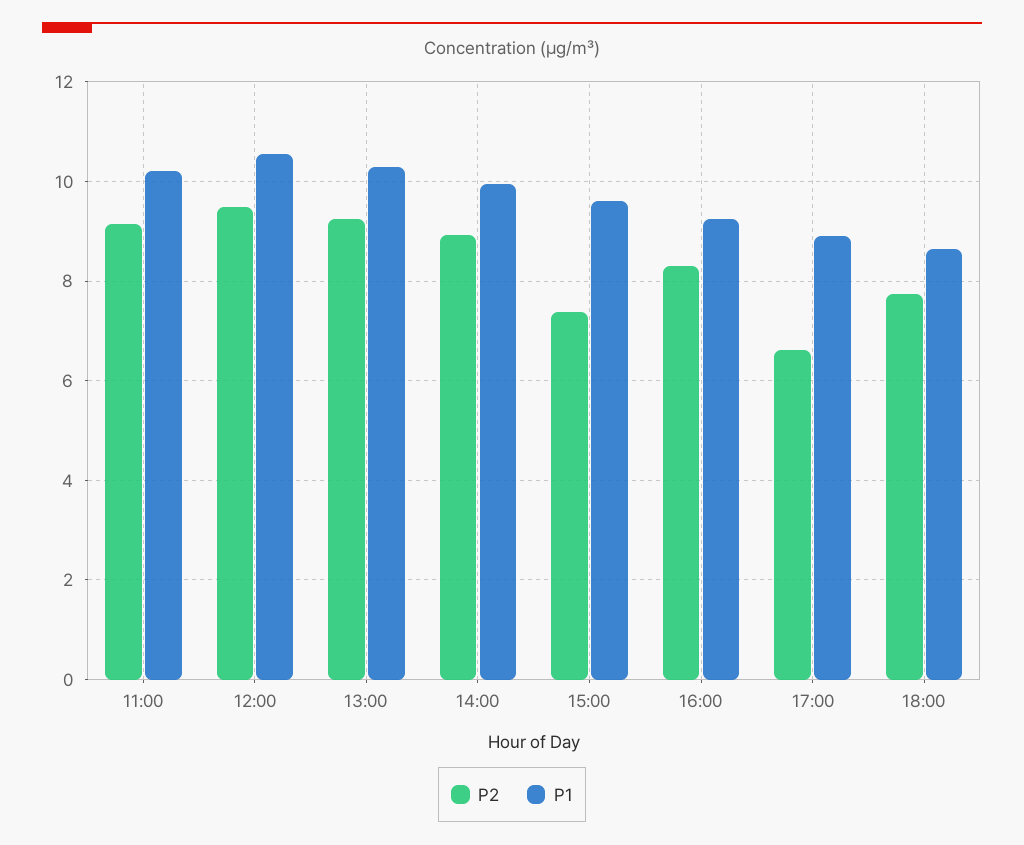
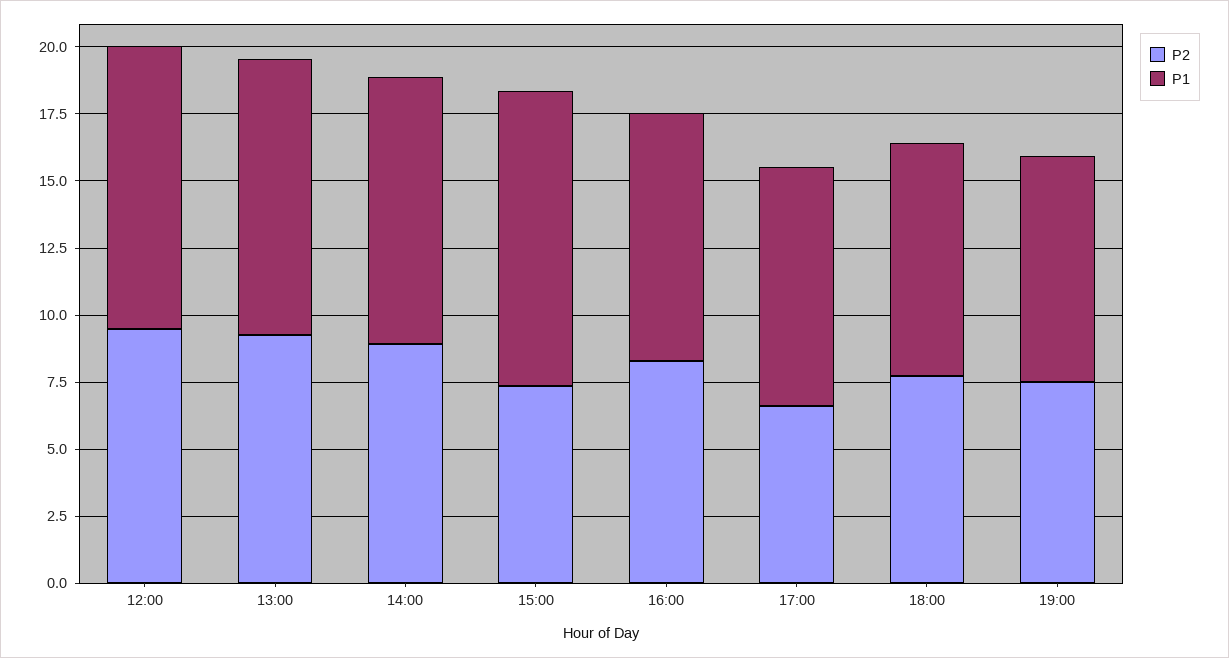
P2, 11:00: 9.2 -> none
P1, 11:00: 10.2 -> none
P1, 15:00: 9.6 -> 11
P2, 19:00: none -> 7.5
P1, 19:00: none -> 8.5

